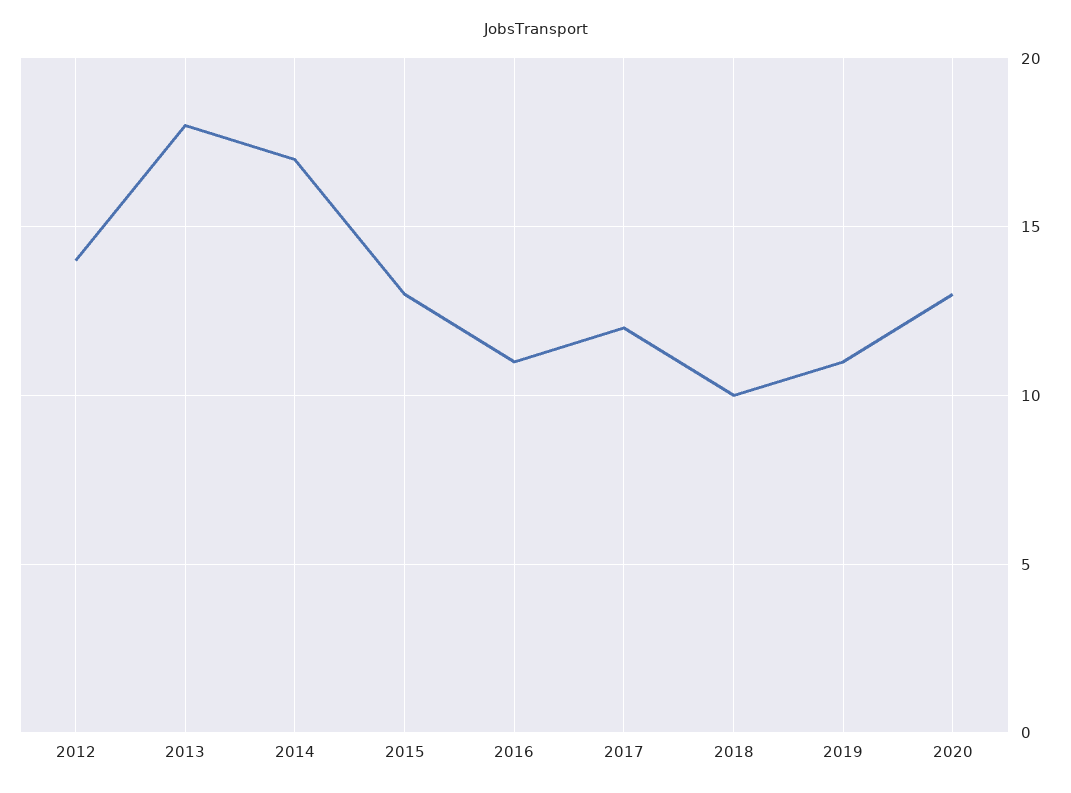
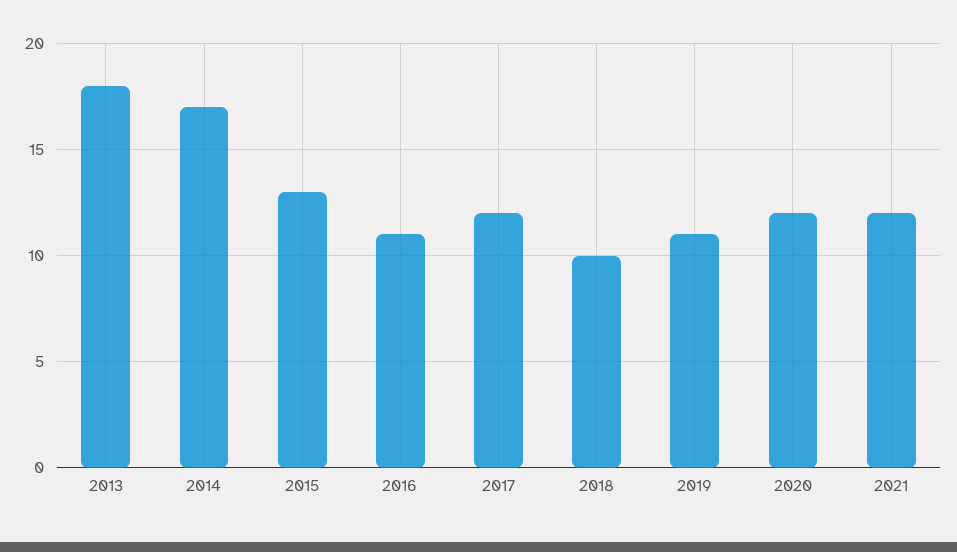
2012: 14 -> none
2020: 13 -> 12
2021: none -> 12

